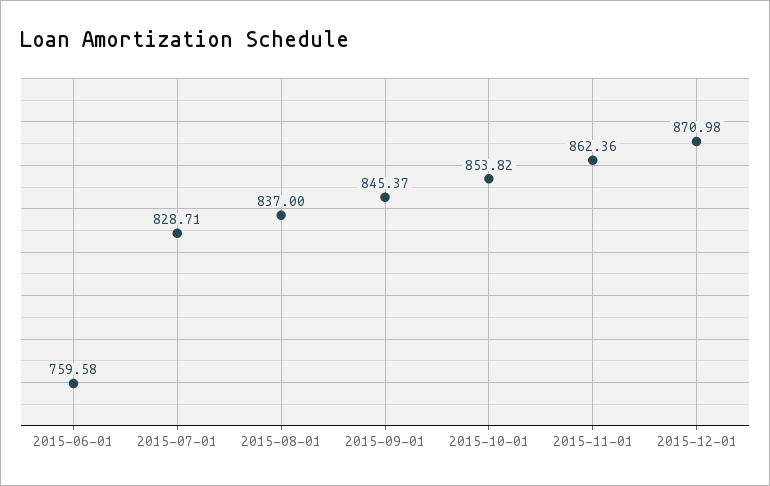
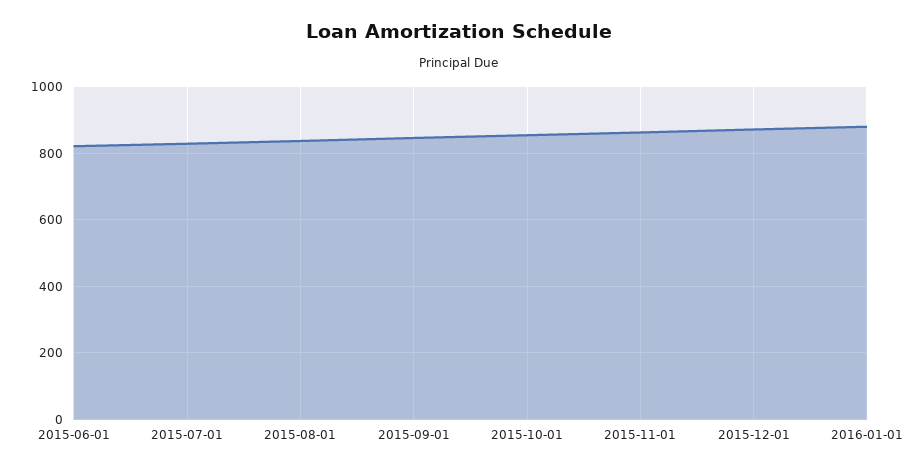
2015-06-01: 759.58 -> 820
2016-01-01: none -> 880

